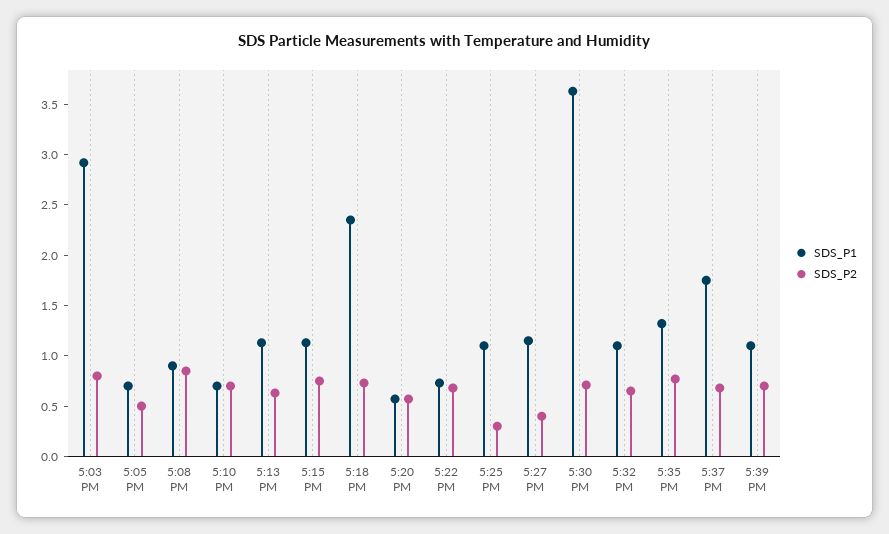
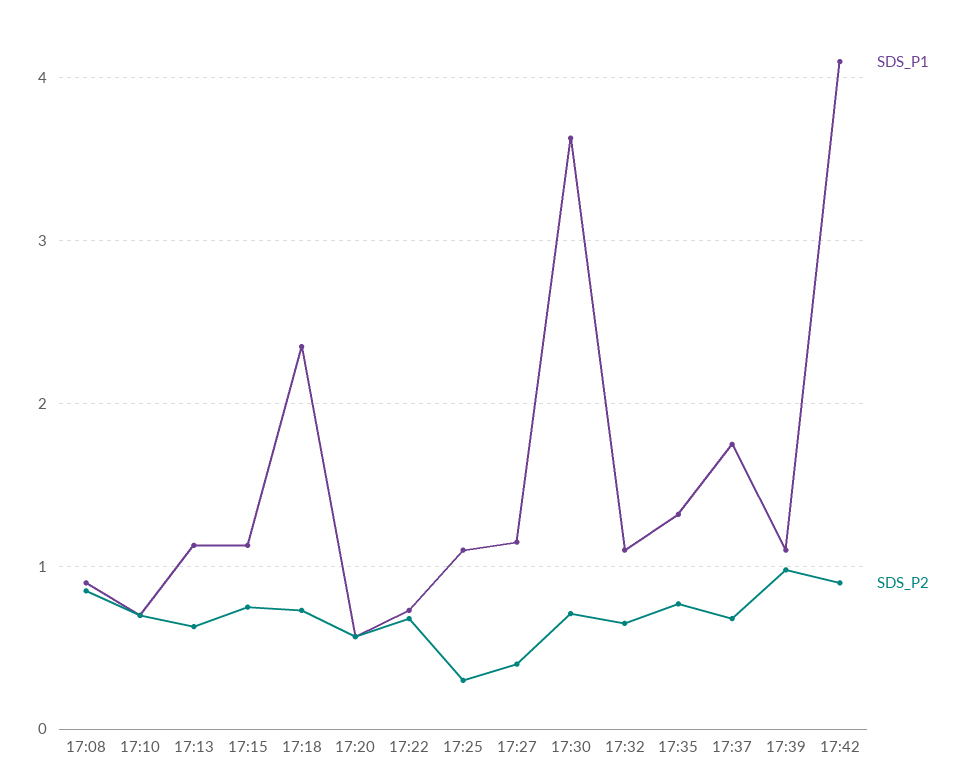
SDS_P1, 5:03 PM: 2.9 -> none
SDS_P2, 5:03 PM: 0.8 -> none
SDS_P1, 5:05 PM: 0.7 -> none
SDS_P2, 5:05 PM: 0.5 -> none
SDS_P2, 5:39 PM: 0.7 -> 1
SDS_P1, 17:42: none -> 4.1
SDS_P2, 17:42: none -> 0.9

